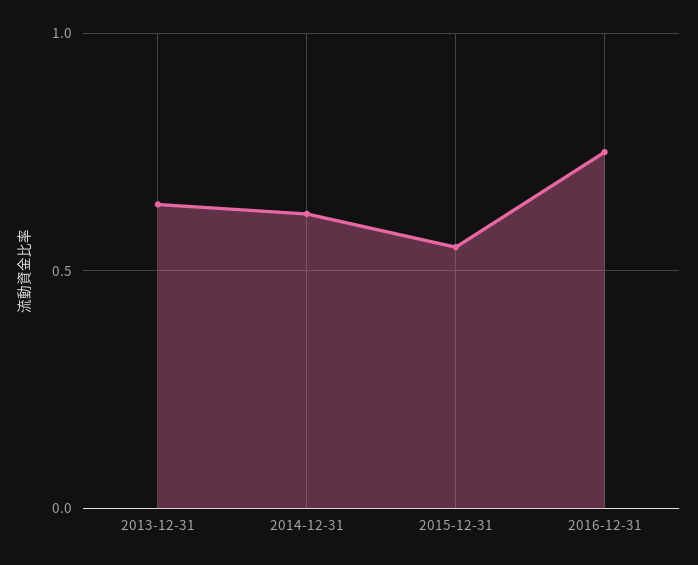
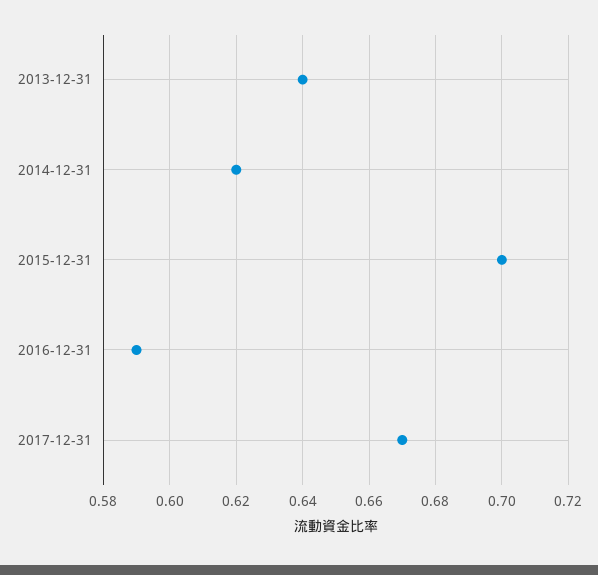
2015-12-31: 0.55 -> 0.7
2016-12-31: 0.75 -> 0.59
2017-12-31: none -> 0.67

